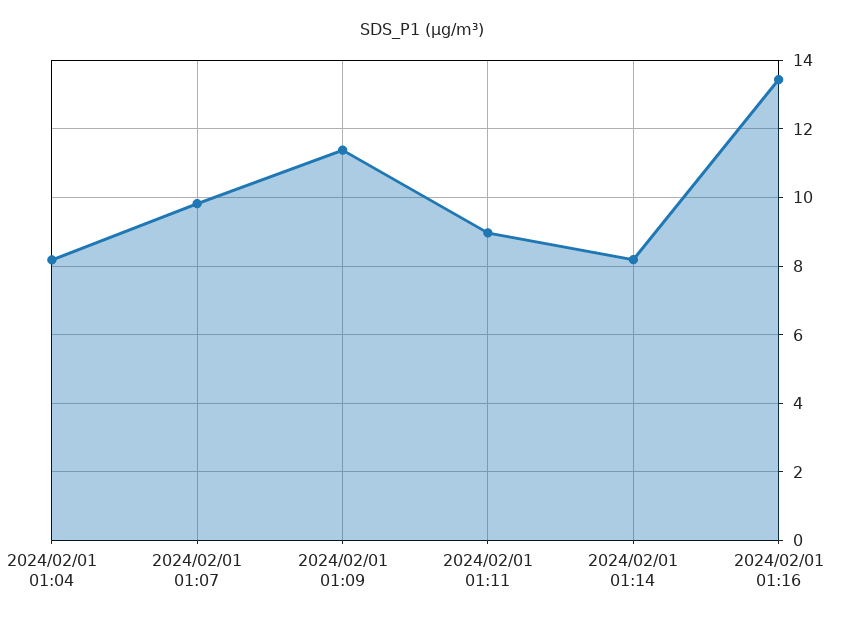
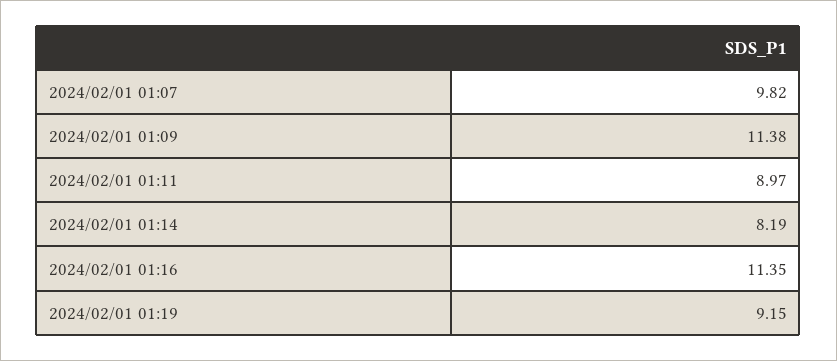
2024/02/01 01:04: 8.2 -> none
2024/02/01 01:16: 13.4 -> 11.35
2024/02/01 01:19: none -> 9.15

